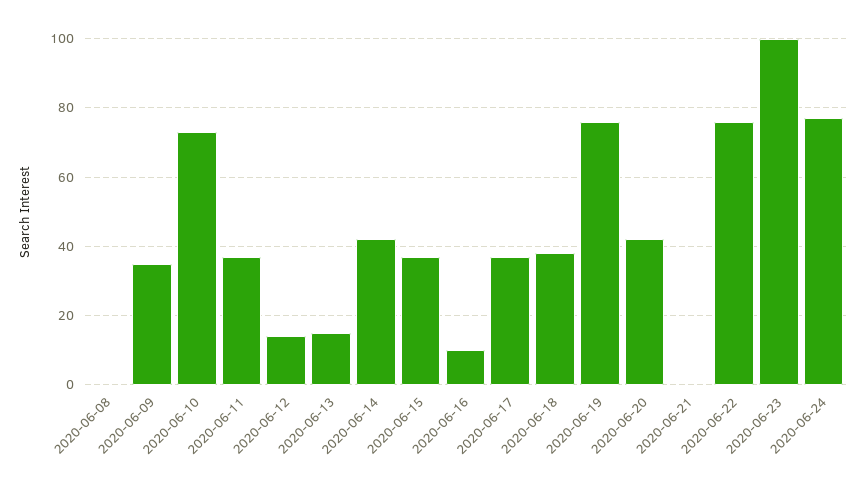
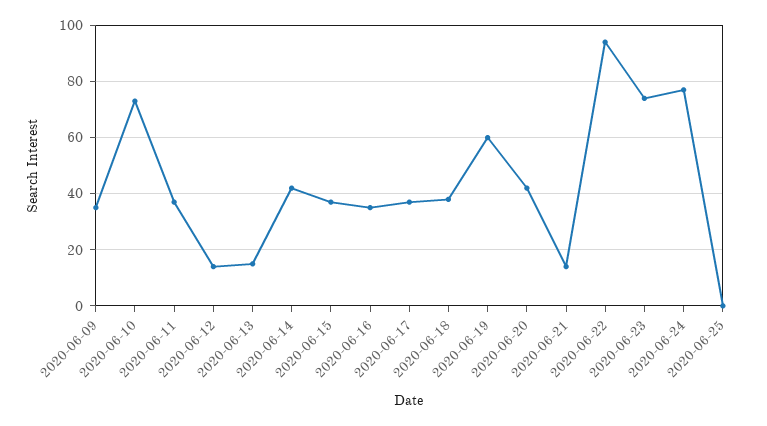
2020-06-08: 0 -> none
2020-06-16: 10 -> 35
2020-06-19: 75 -> 60
2020-06-21: 0 -> 15
2020-06-22: 75 -> 95
2020-06-23: 100 -> 75
2020-06-25: none -> 0

